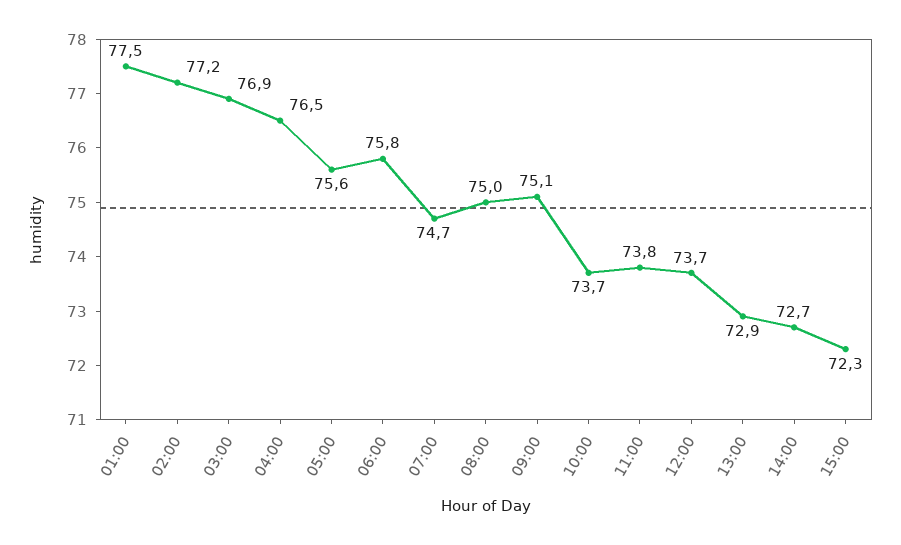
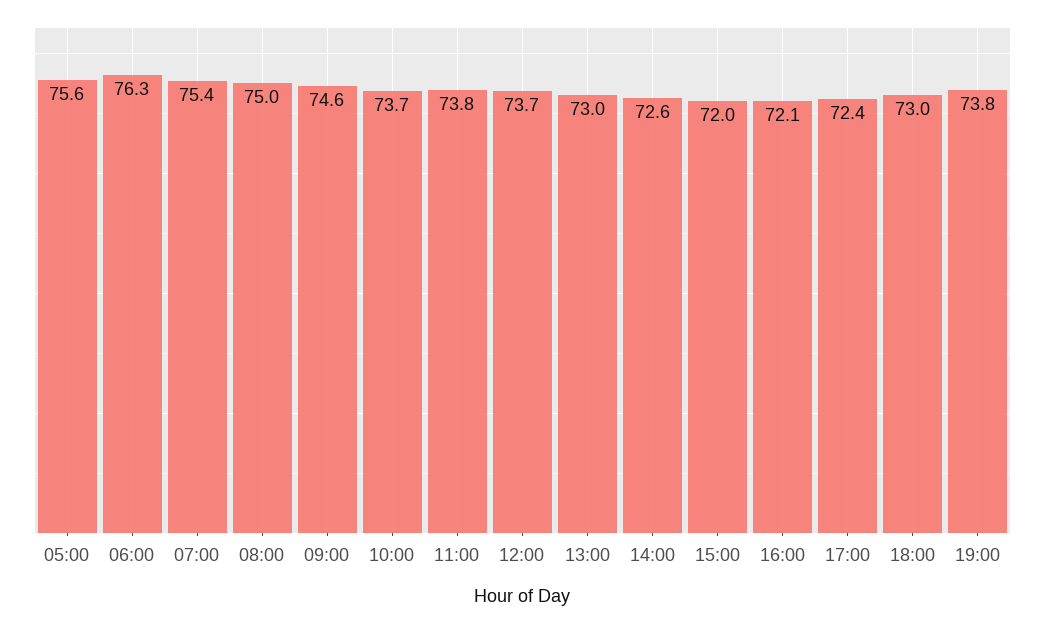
01:00: 77.5 -> none
02:00: 77.2 -> none
03:00: 76.9 -> none
04:00: 76.5 -> none
06:00: 75.8 -> 76.3
07:00: 74.7 -> 75.4
09:00: 75.1 -> 74.6
13:00: 72.9 -> 73
14:00: 72.7 -> 72.6
15:00: 72.3 -> 72
16:00: none -> 72.1
17:00: none -> 72.4
18:00: none -> 73
19:00: none -> 73.8

